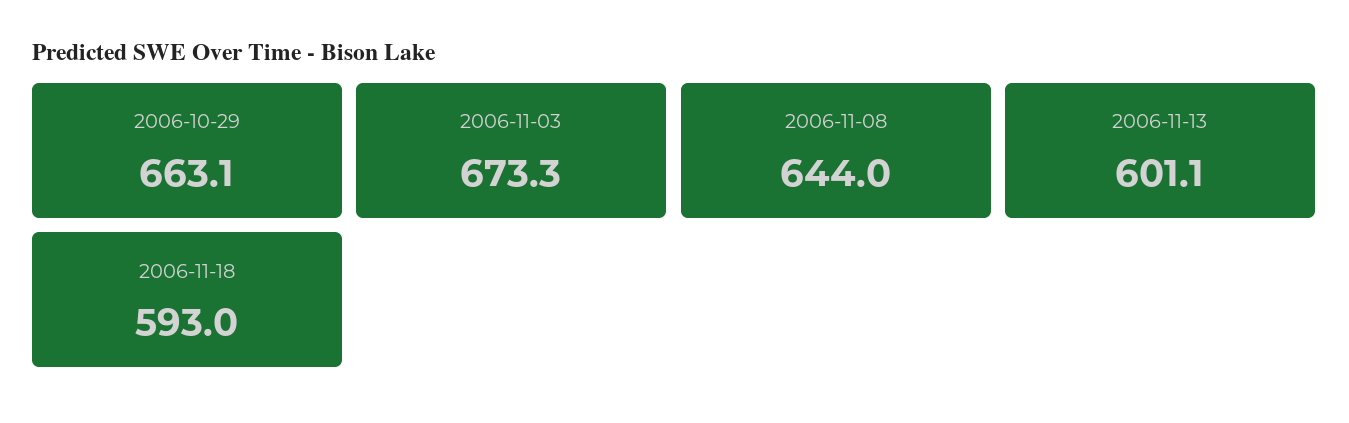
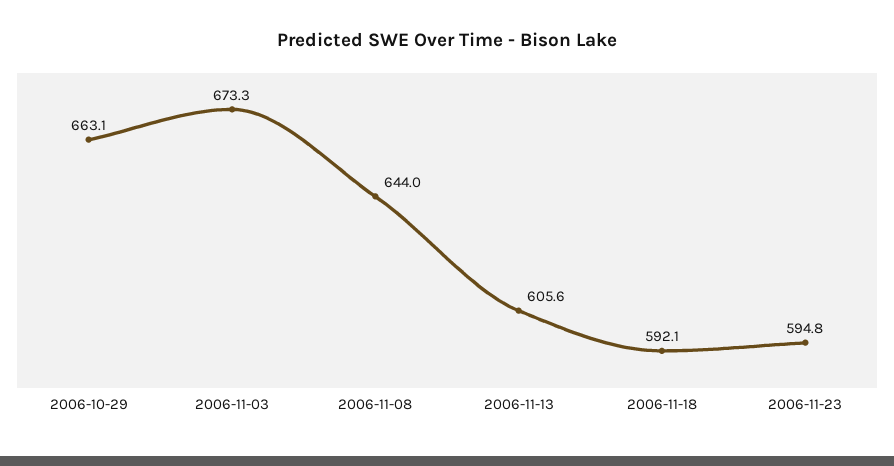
2006-11-13: 601.1 -> 605.6
2006-11-18: 593 -> 592.1
2006-11-23: none -> 594.8

